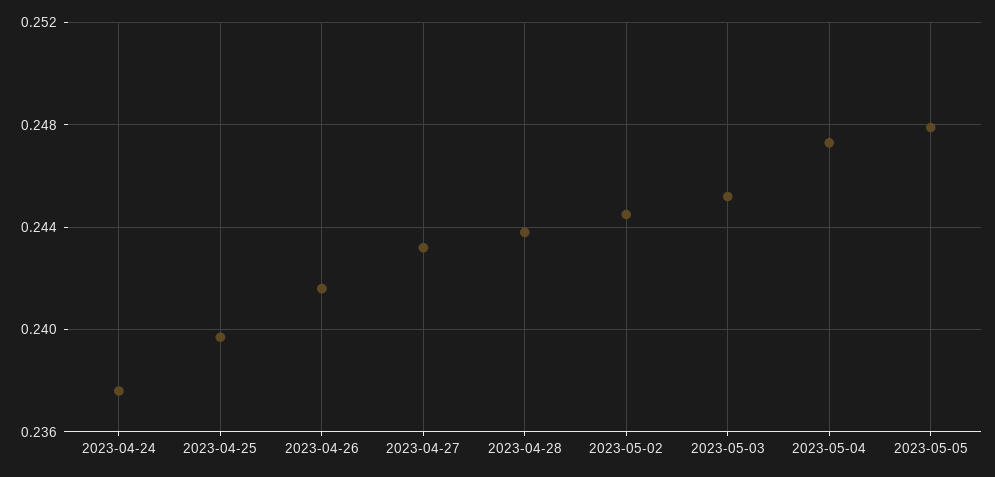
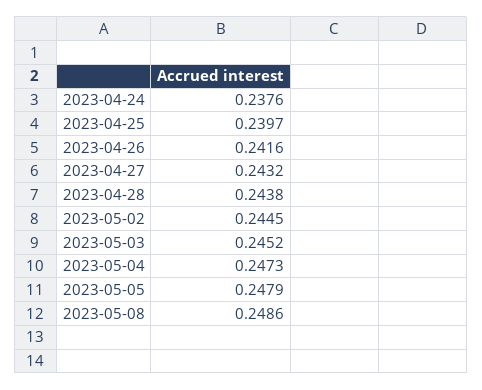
2023-05-08: none -> 0.2486

